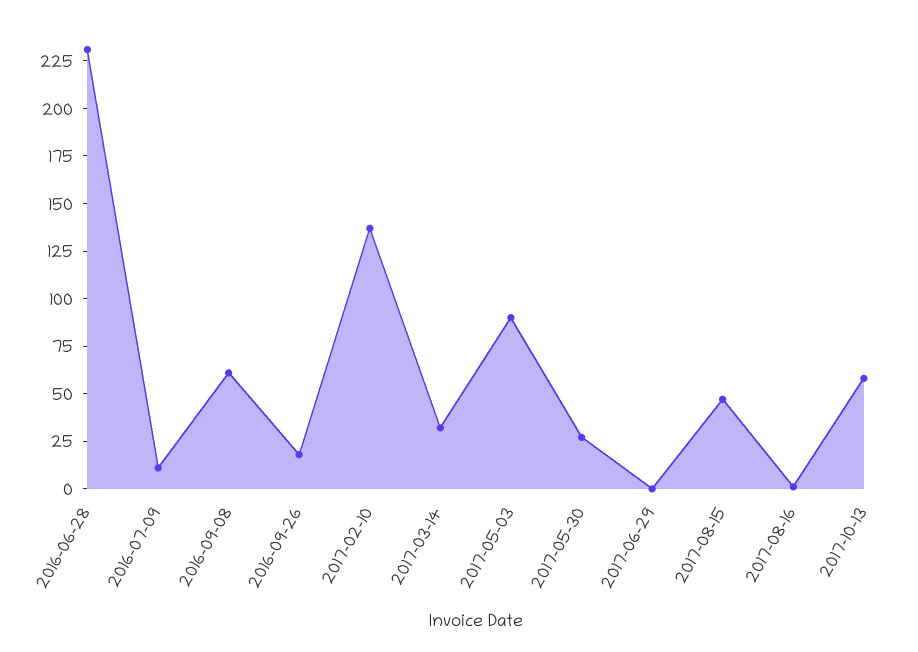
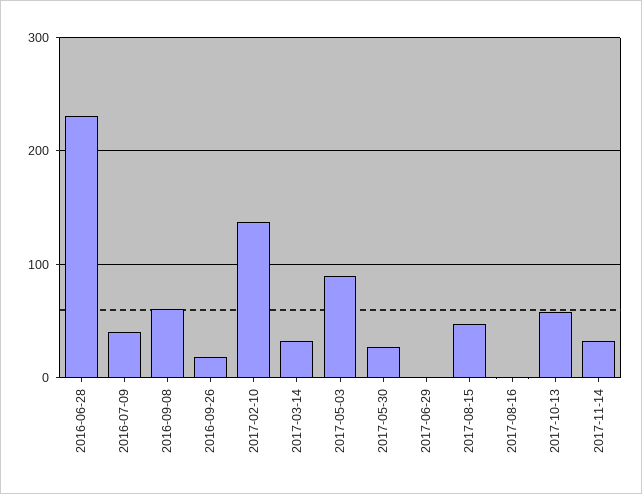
2016-07-09: 10 -> 40
2017-11-14: none -> 30

